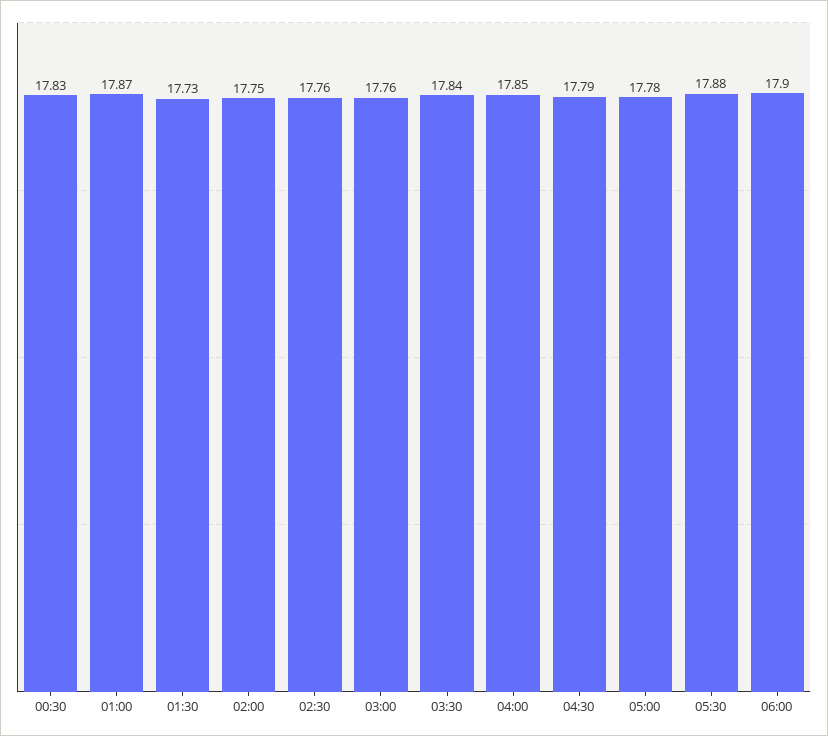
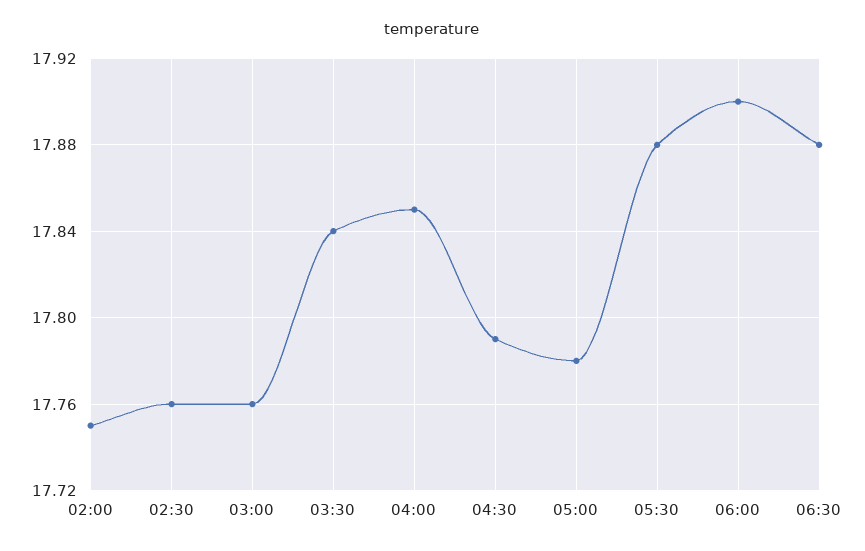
00:30: 17.83 -> none
01:00: 17.87 -> none
01:30: 17.73 -> none
06:30: none -> 17.88

